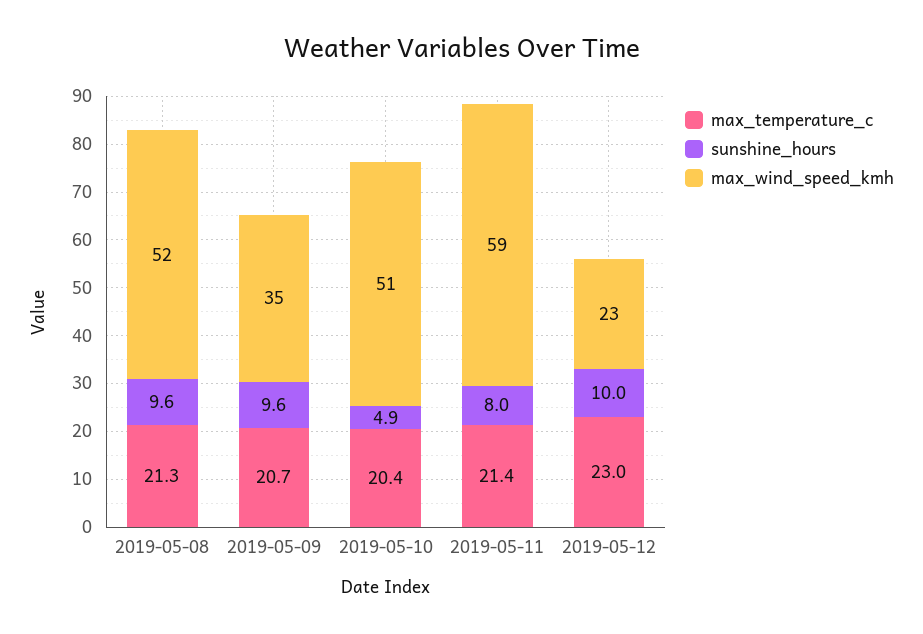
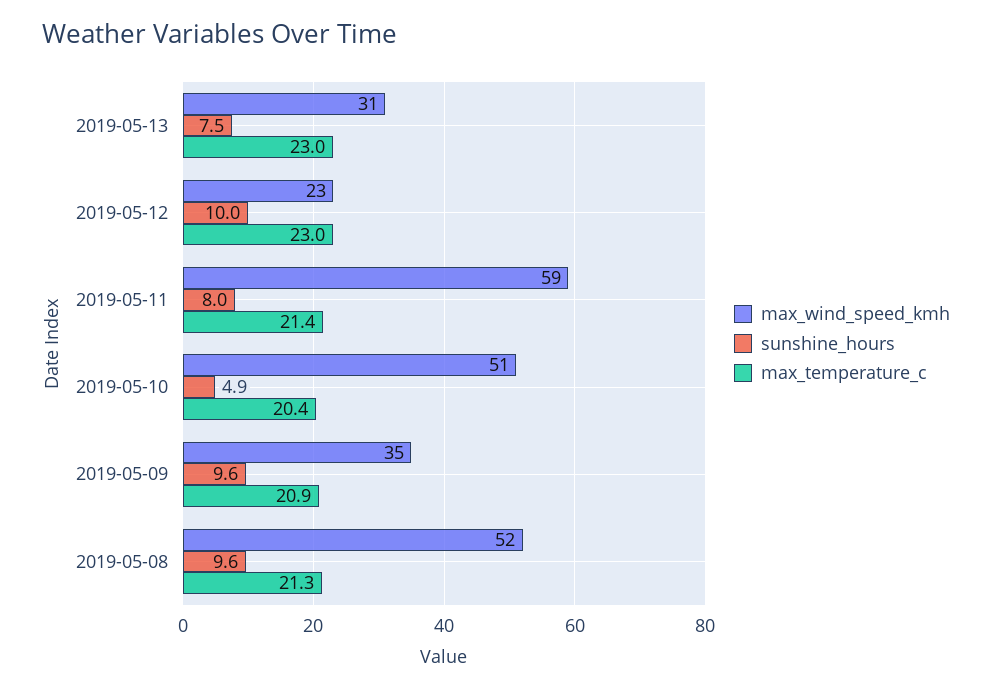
max_temperature_c, 2019-05-09: 20.7 -> 20.9
max_wind_speed_kmh, 2019-05-13: none -> 31
sunshine_hours, 2019-05-13: none -> 7.5
max_temperature_c, 2019-05-13: none -> 23

